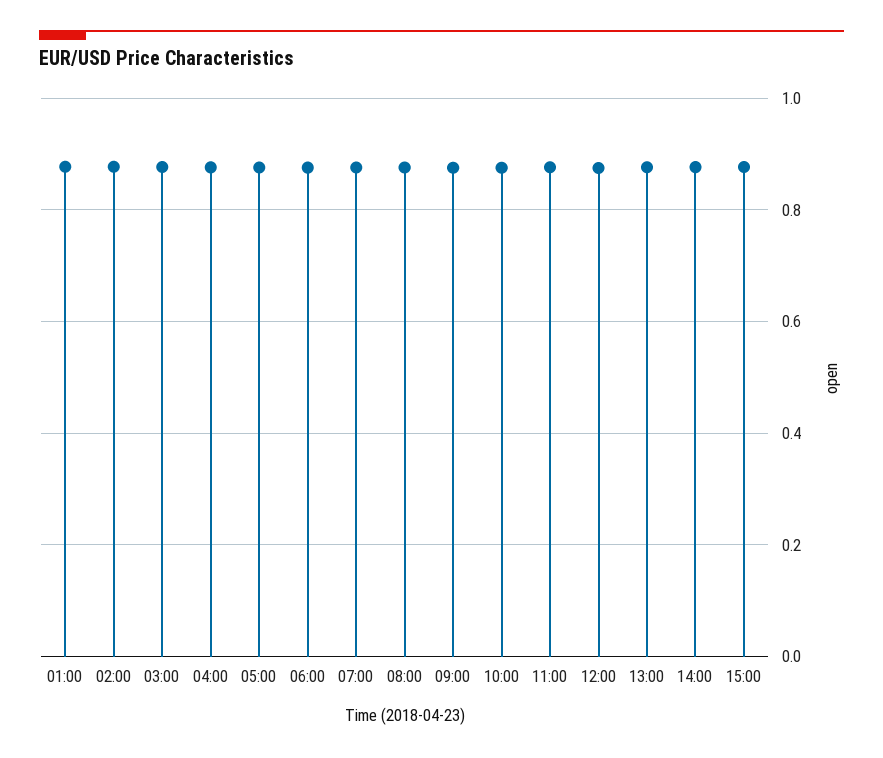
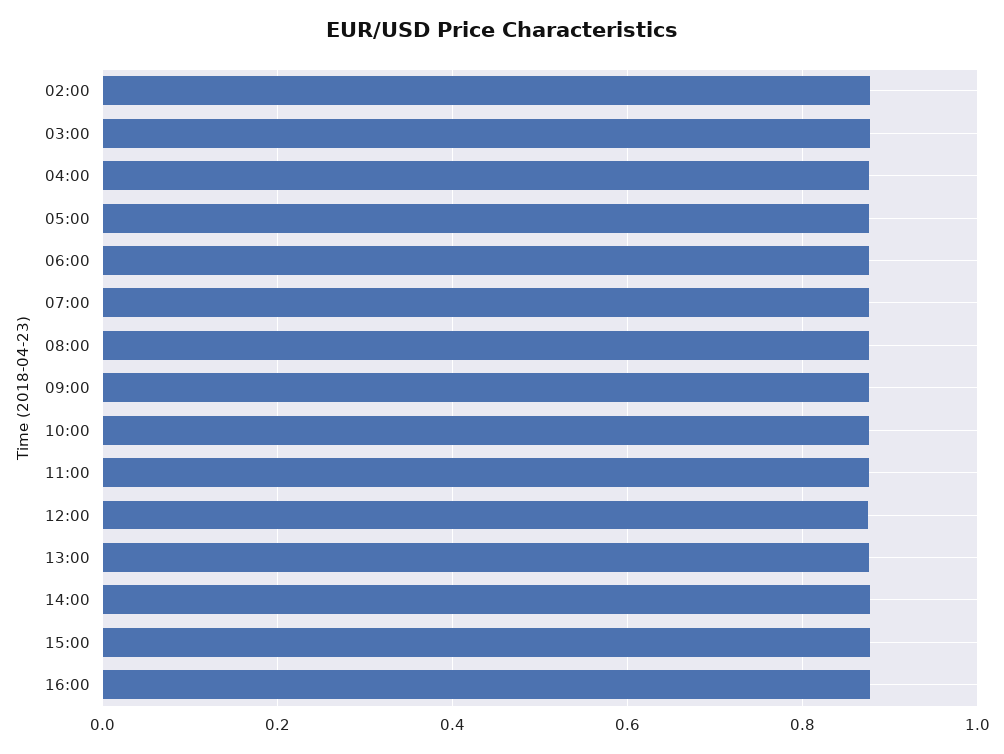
01:00: 0.88 -> none
16:00: none -> 0.88

